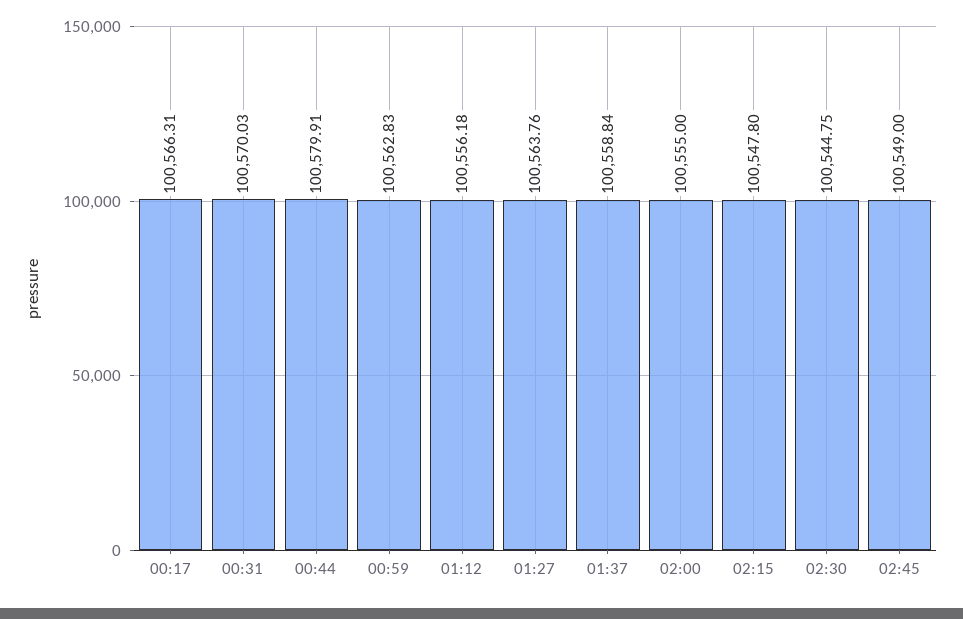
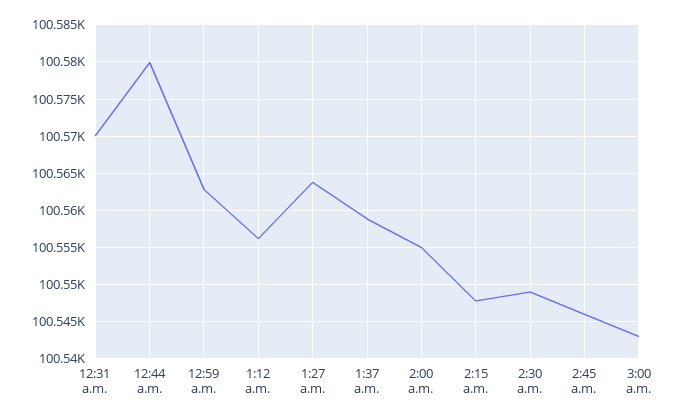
00:17: 100566.31 -> none
02:30: 100544.75 -> 100549
02:45: 100549 -> 100546
3:00 a.m.: none -> 100543

